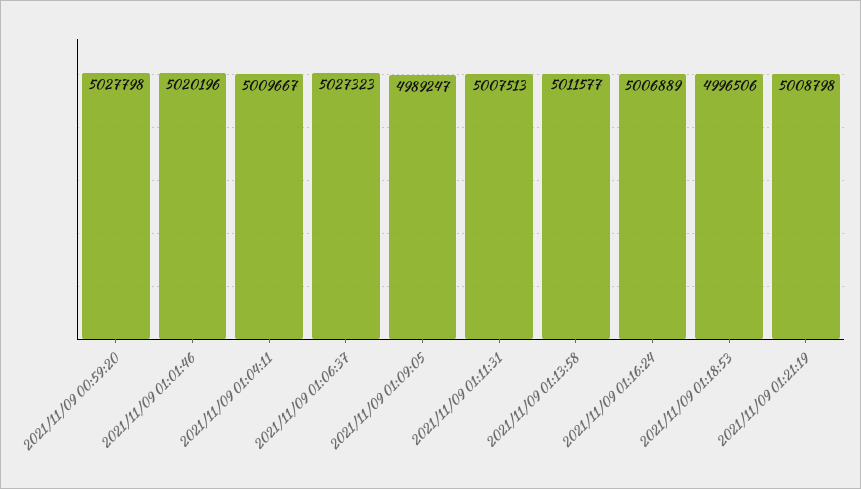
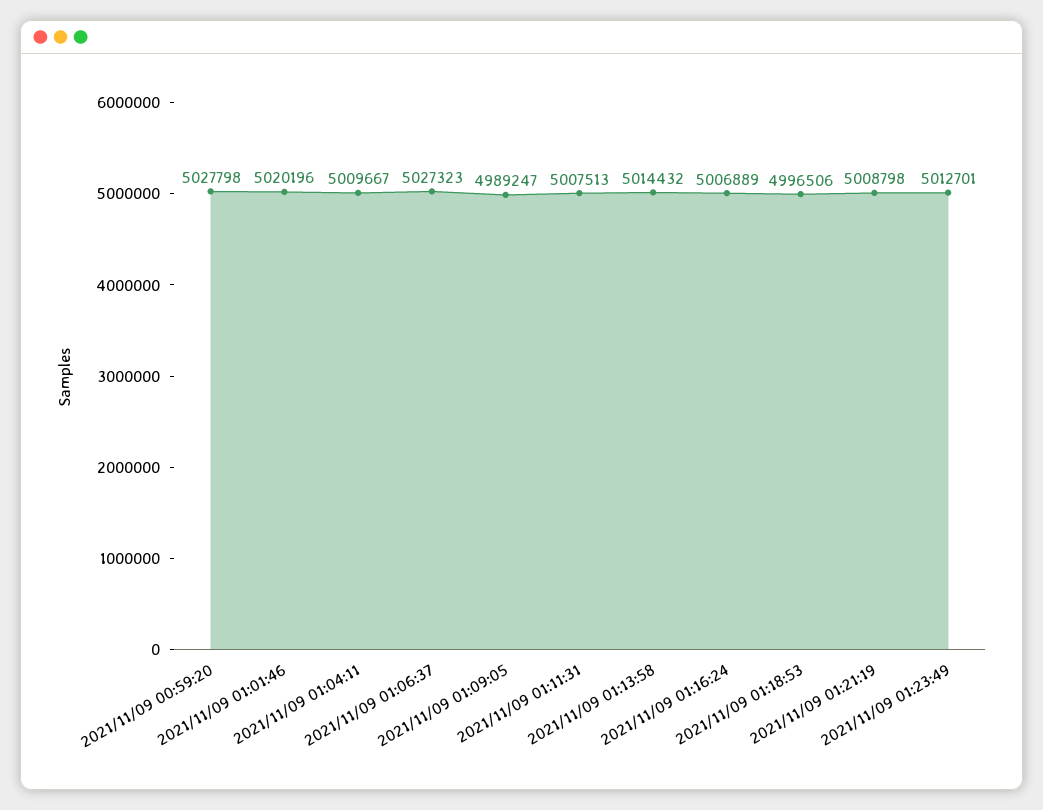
2021/11/09 01:13:58: 5011577 -> 5014432
2021/11/09 01:23:49: none -> 5012701

